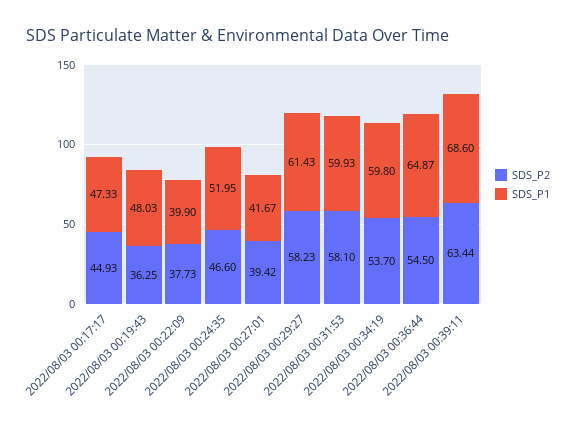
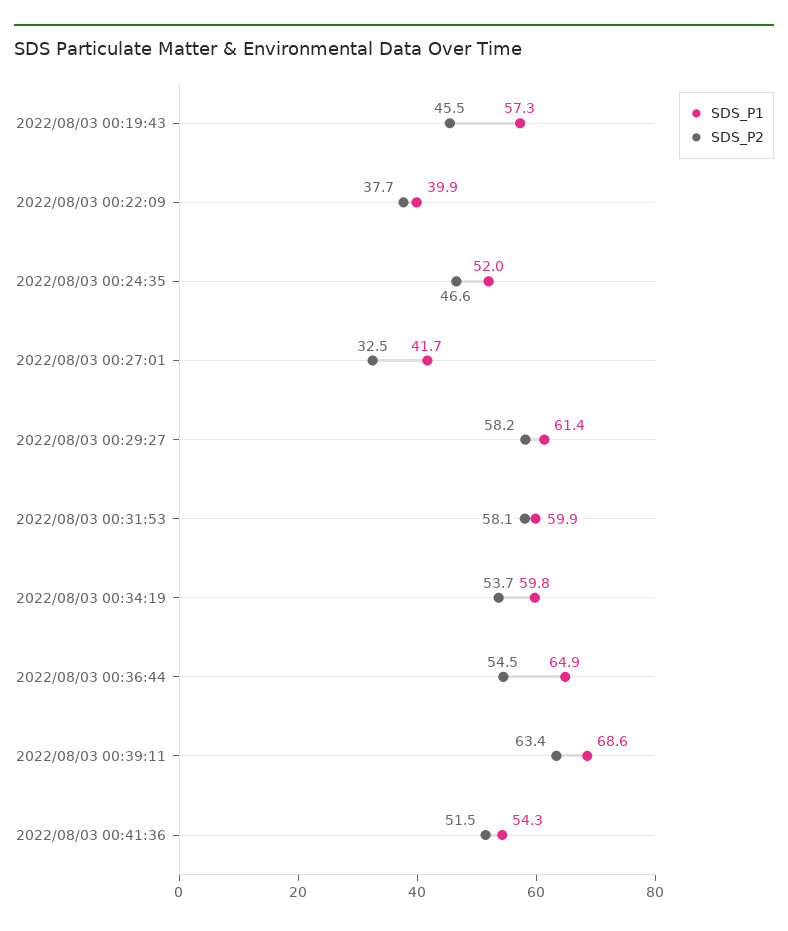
SDS_P2, 2022/08/03 00:17:17: 44.93 -> none
SDS_P1, 2022/08/03 00:17:17: 47.33 -> none
SDS_P2, 2022/08/03 00:19:43: 36.25 -> 45.5
SDS_P1, 2022/08/03 00:19:43: 48.03 -> 57.3
SDS_P2, 2022/08/03 00:27:01: 39.42 -> 32.5
SDS_P1, 2022/08/03 00:41:36: none -> 54.3
SDS_P2, 2022/08/03 00:41:36: none -> 51.5

